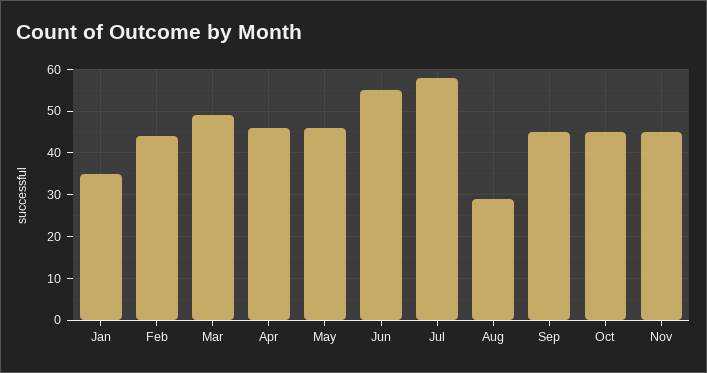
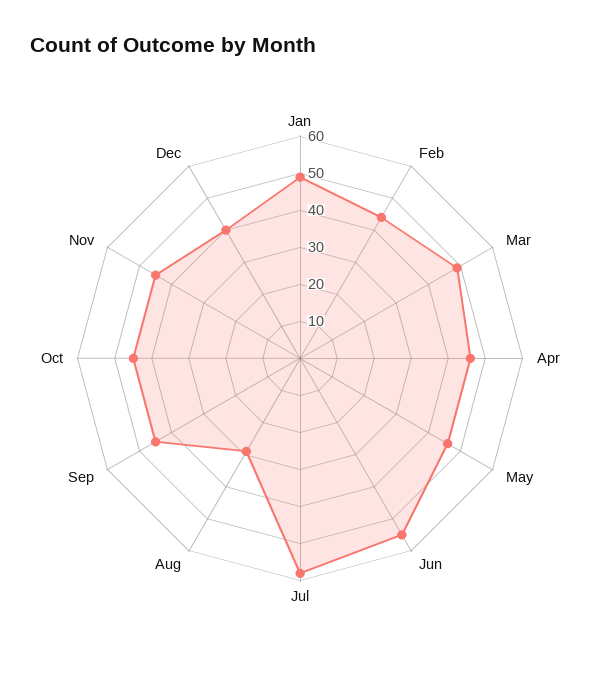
Jan: 35 -> 50
Dec: none -> 40

